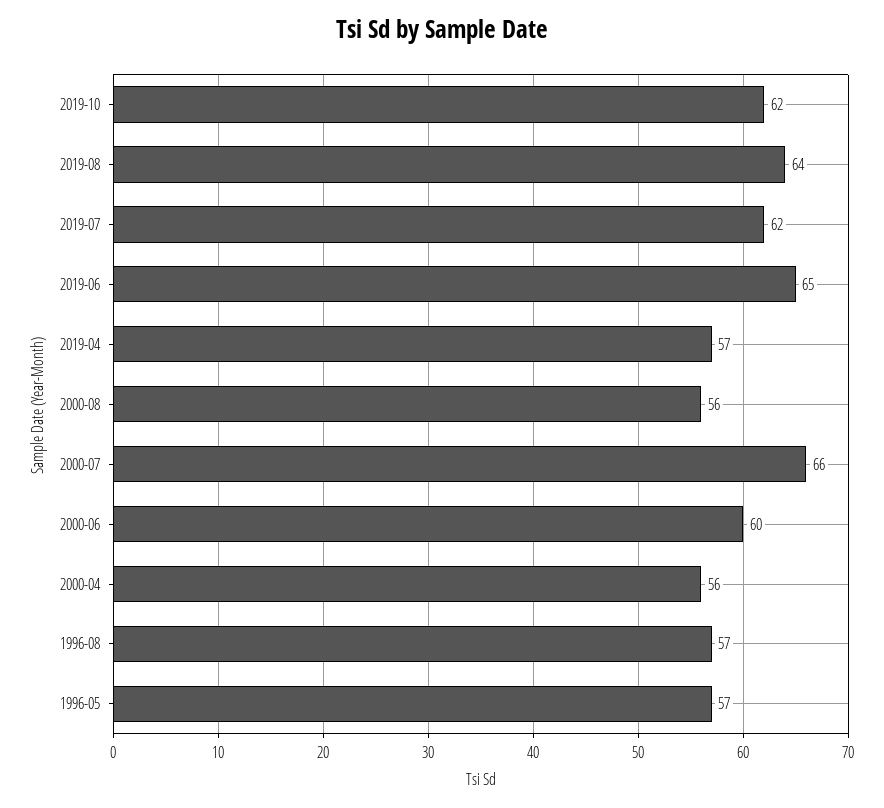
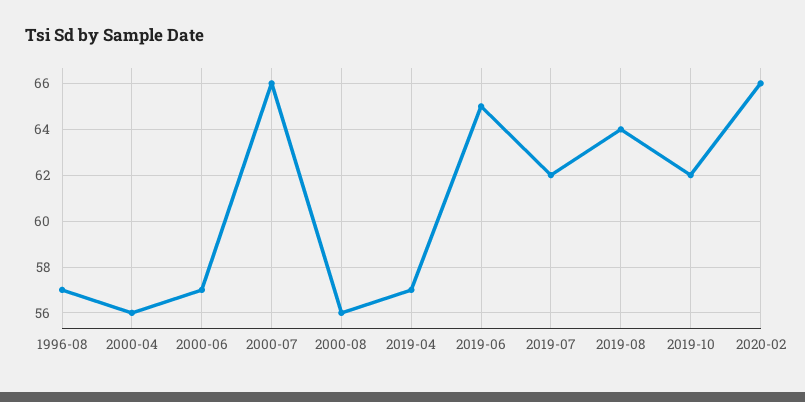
2000-06: 60 -> 57
1996-05: 57 -> none
2020-02: none -> 66

